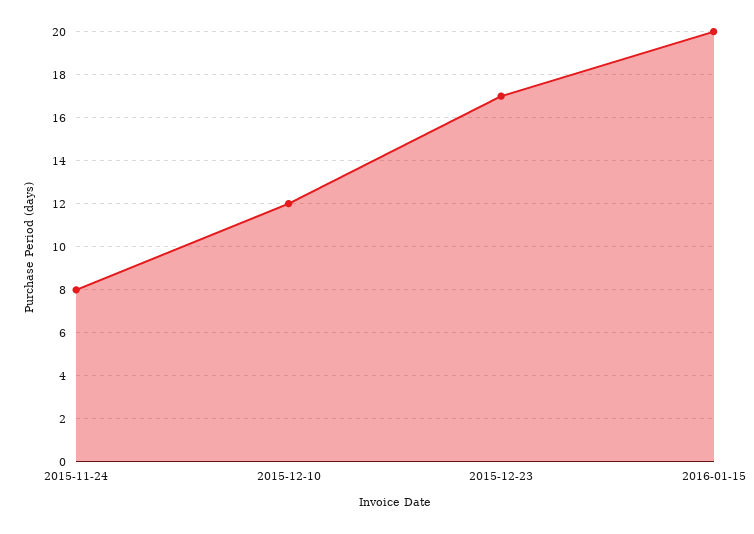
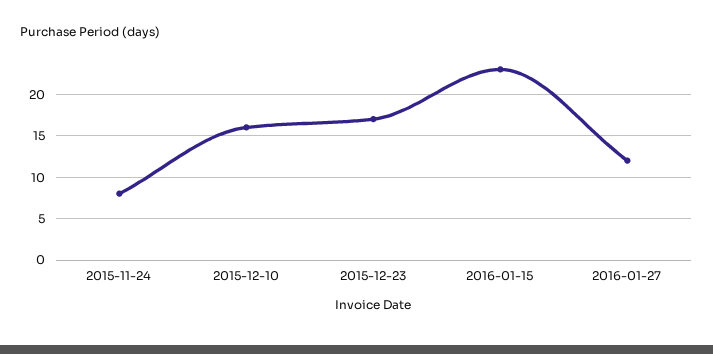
2015-12-10: 12 -> 16
2016-01-15: 20 -> 23
2016-01-27: none -> 12

